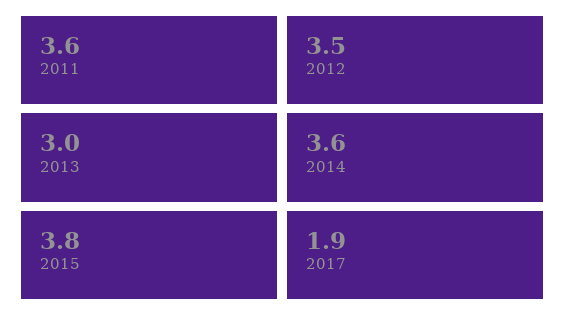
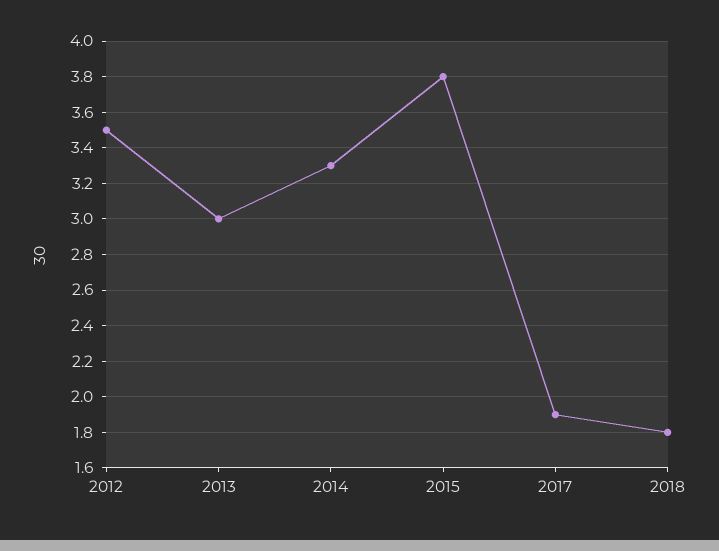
2011: 3.6 -> none
2014: 3.6 -> 3.3
2018: none -> 1.8

